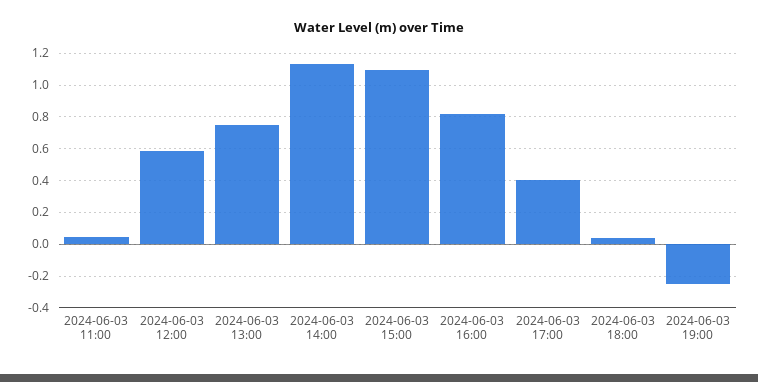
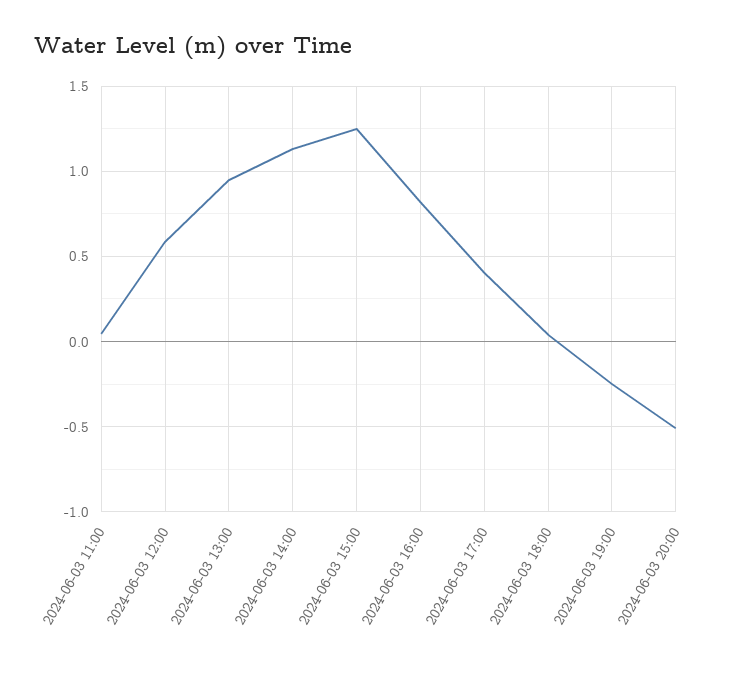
2024-06-03 13:00: 0.75 -> 0.95
2024-06-03 15:00: 1.1 -> 1.25
2024-06-03 20:00: none -> -0.5

